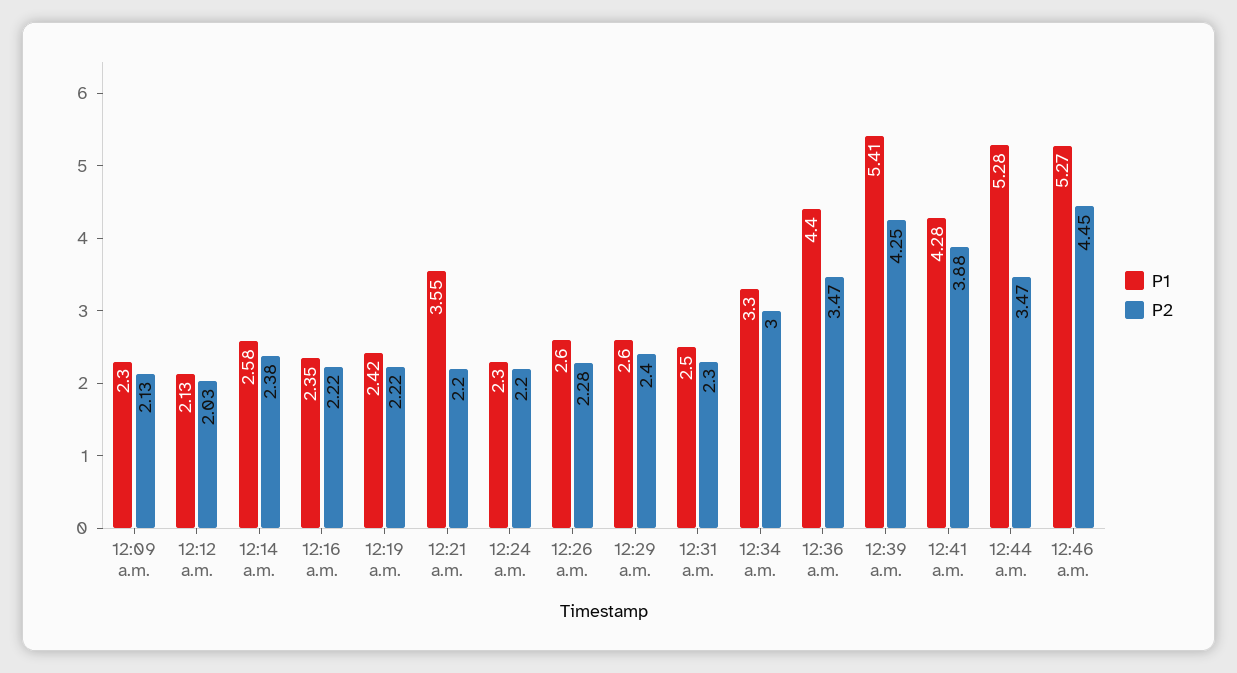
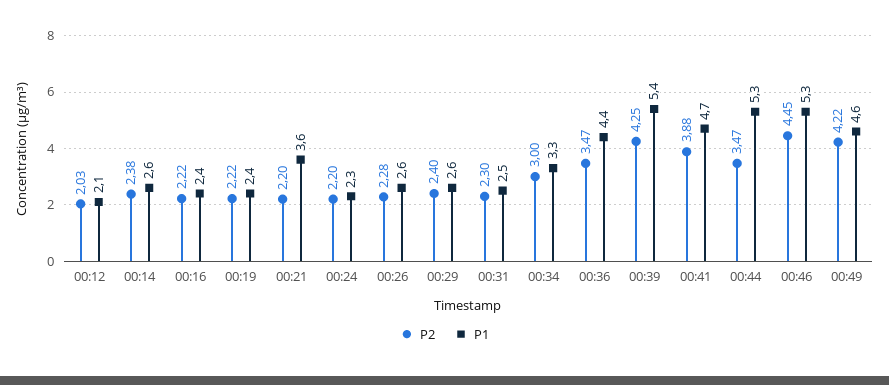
P1, 12:09 a.m.: 2.3 -> none
P2, 12:09 a.m.: 2.13 -> none
P1, 12:41 a.m.: 4.28 -> 4.7
P2, 00:49: none -> 4.22
P1, 00:49: none -> 4.6

